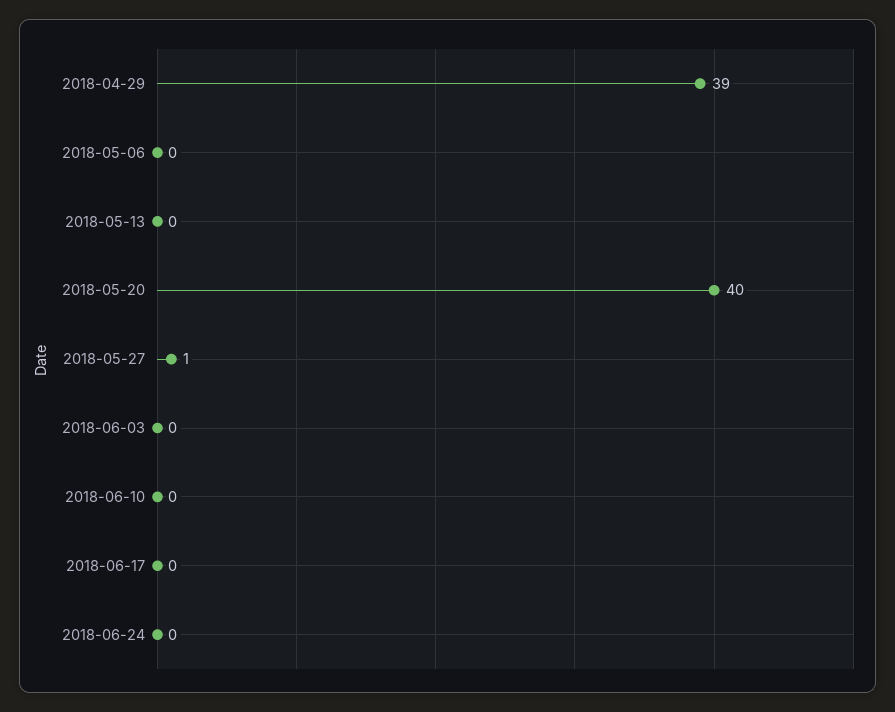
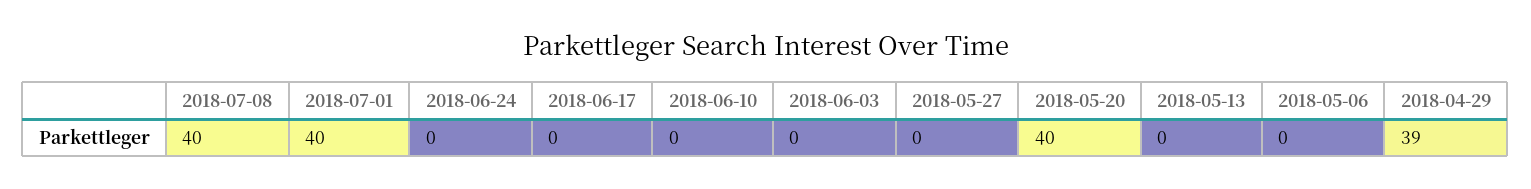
2018-05-27: 1 -> 0
2018-07-08: none -> 40
2018-07-01: none -> 40

